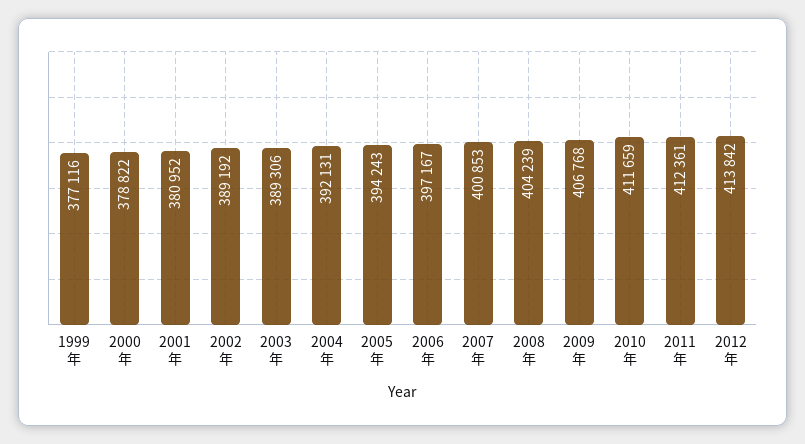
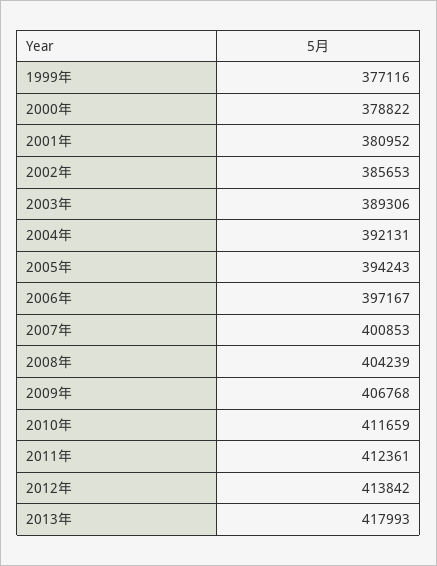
2002年: 389192 -> 385653
2013年: none -> 417993

